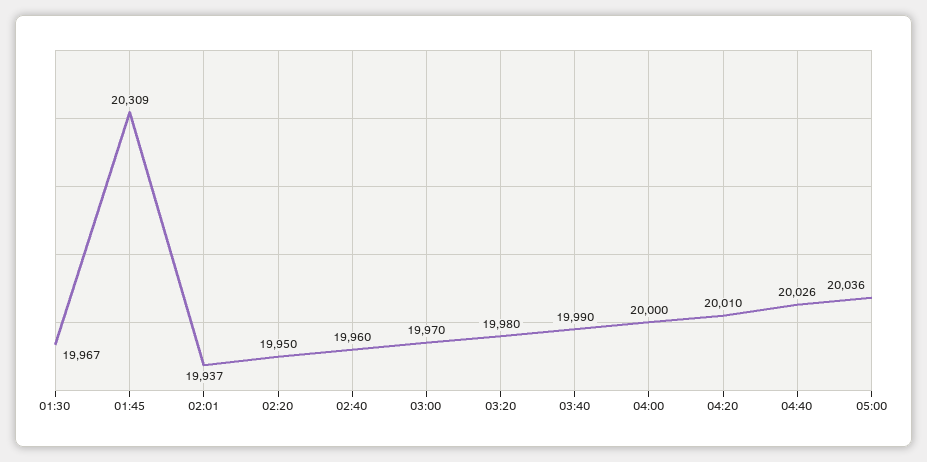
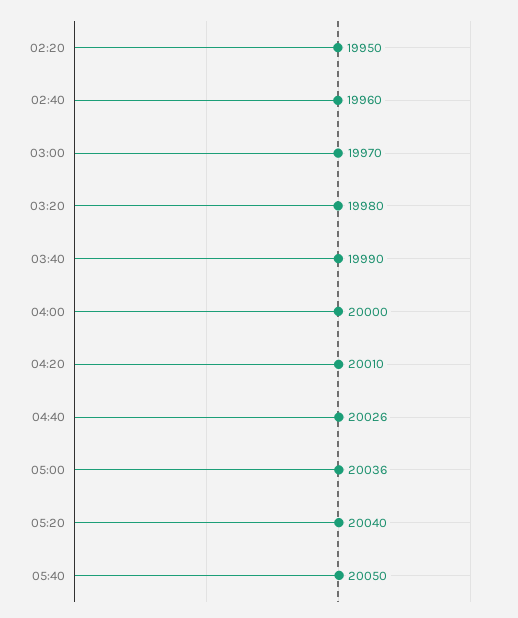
01:30: 19967 -> none
01:45: 20309 -> none
02:01: 19937 -> none
05:20: none -> 20040
05:40: none -> 20050

